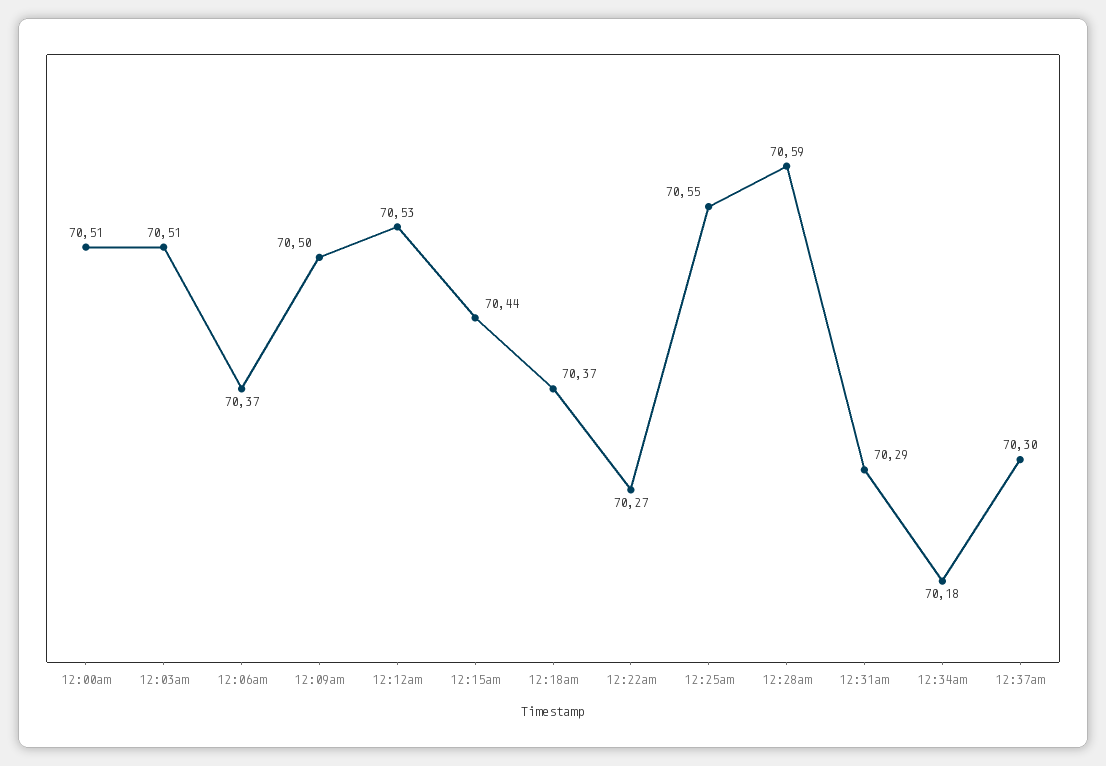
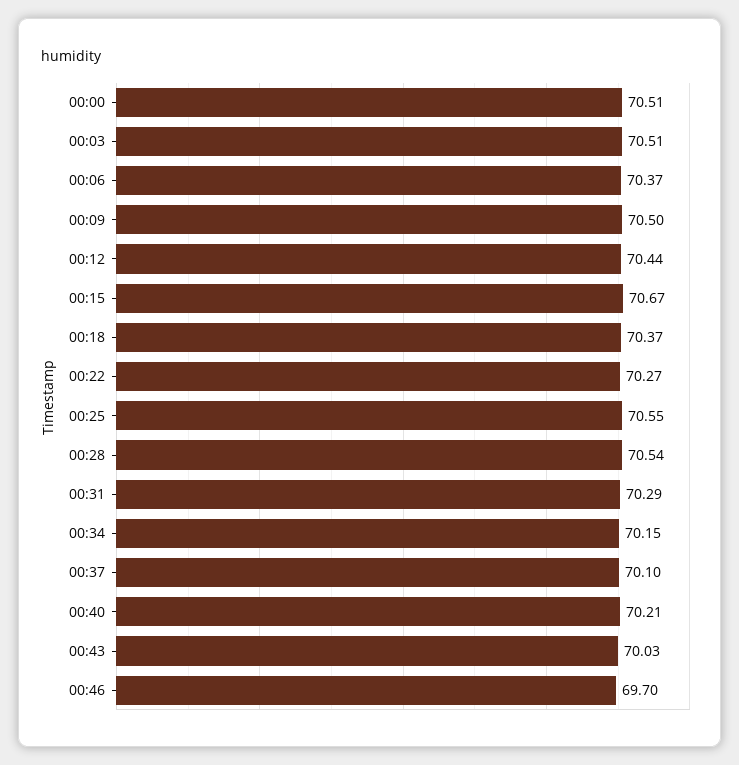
12:12am: 70.53 -> 70.44
12:15am: 70.44 -> 70.67
12:28am: 70.59 -> 70.54
12:34am: 70.18 -> 70.15
12:37am: 70.3 -> 70.1
00:40: none -> 70.21
00:43: none -> 70.03
00:46: none -> 69.7

